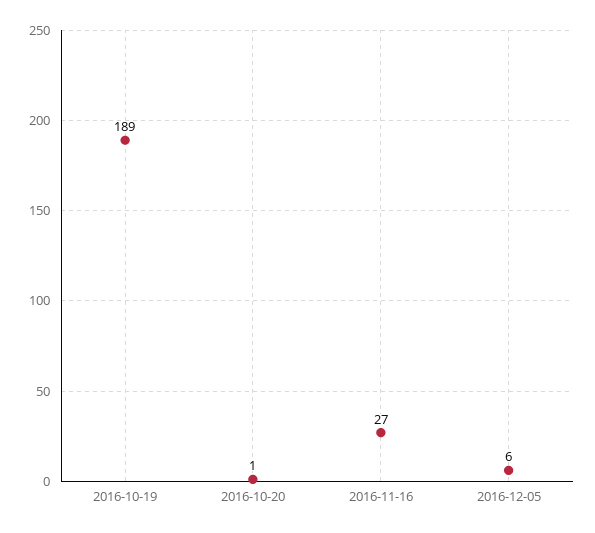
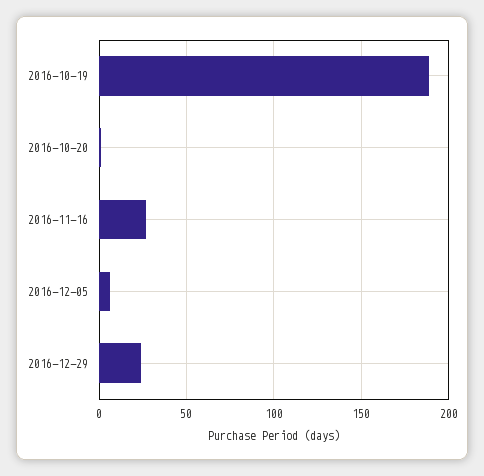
2016-12-29: none -> 25

